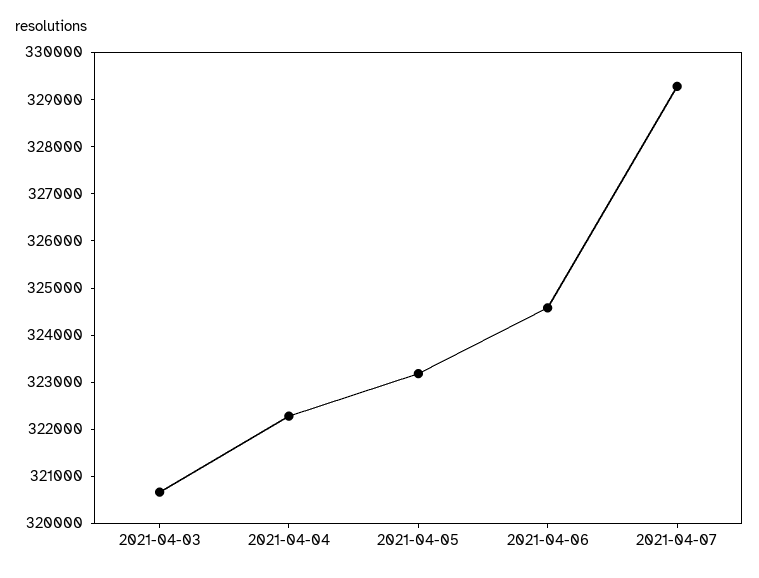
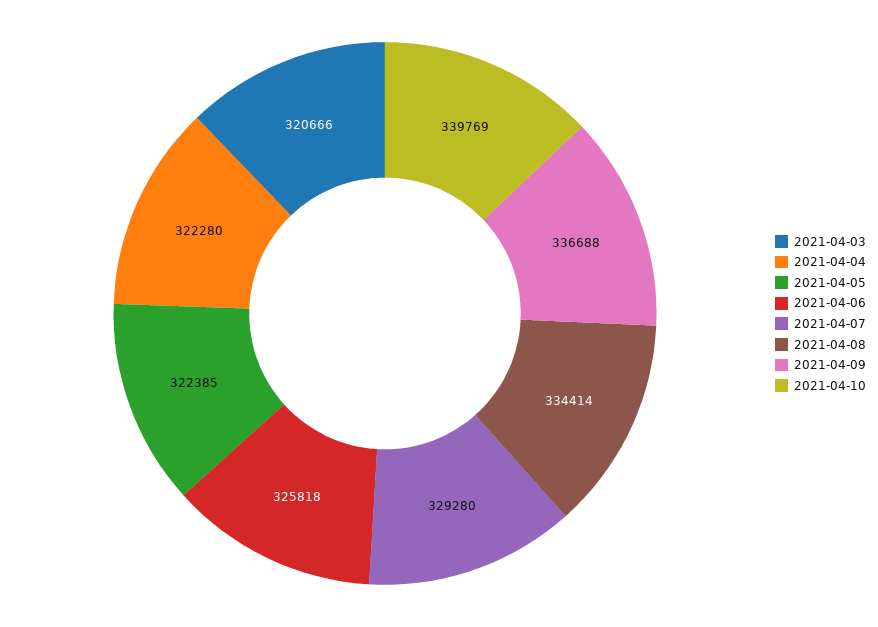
2021-04-05: 323200 -> 322385
2021-04-06: 324600 -> 325818
2021-04-08: none -> 334414
2021-04-09: none -> 336688
2021-04-10: none -> 339769

